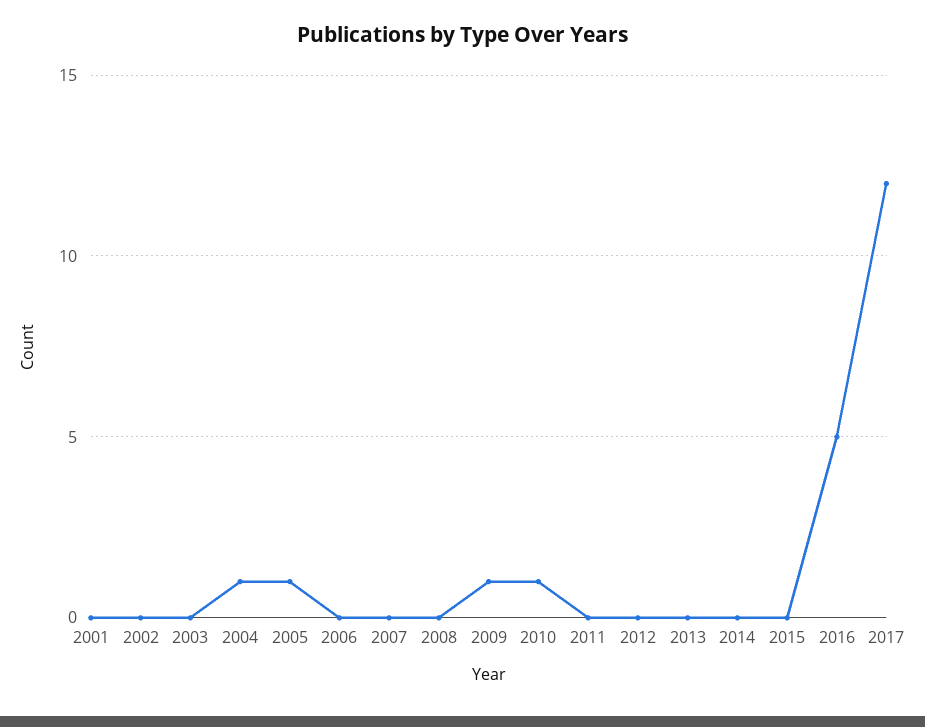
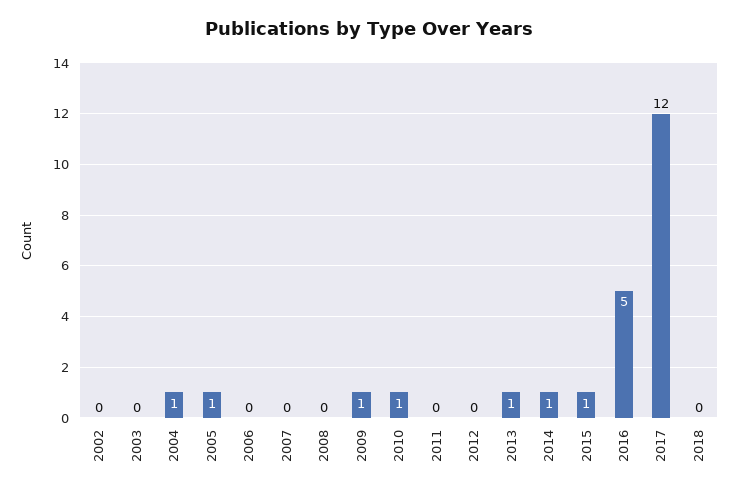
2001: 0 -> none
2013: 0 -> 1
2014: 0 -> 1
2015: 0 -> 1
2018: none -> 0

